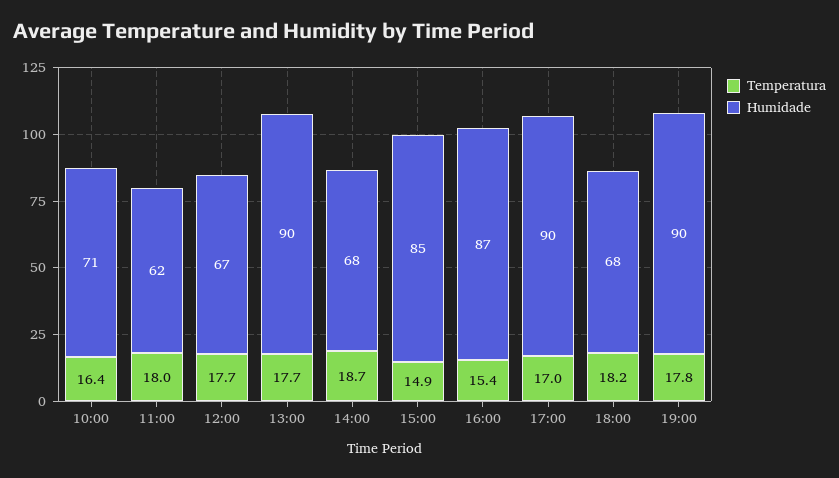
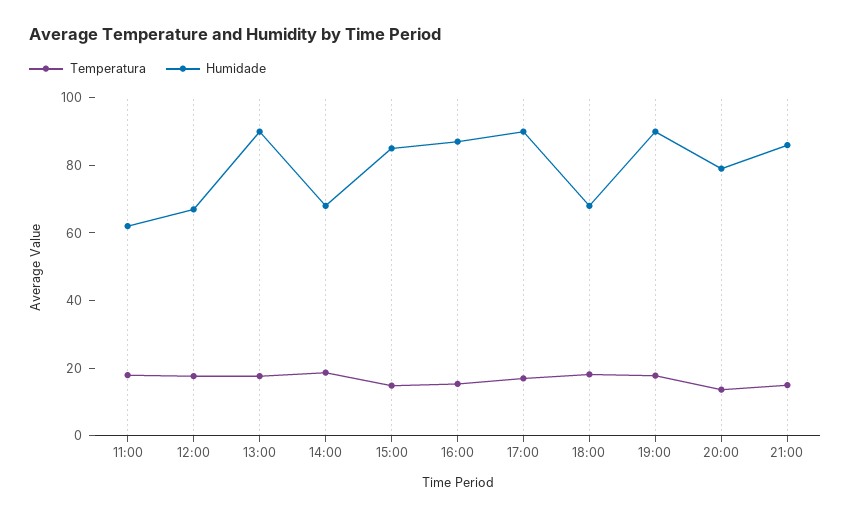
Temperatura, 10:00: 16.4 -> none
Humidade, 10:00: 71 -> none
Temperatura, 20:00: none -> 15
Humidade, 20:00: none -> 80
Temperatura, 21:00: none -> 15
Humidade, 21:00: none -> 85

